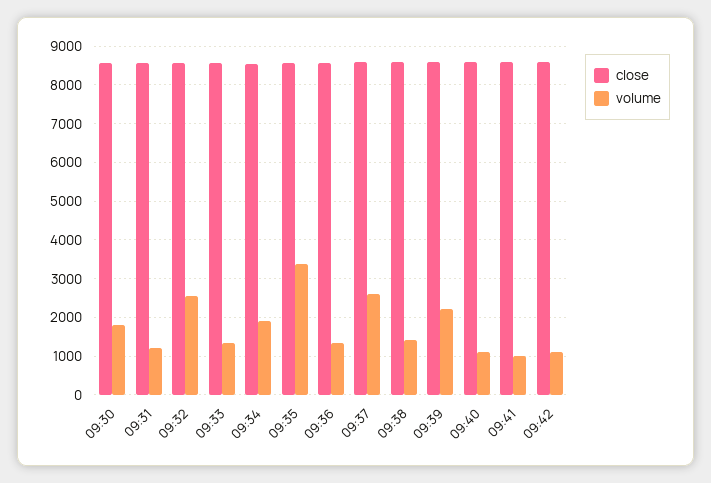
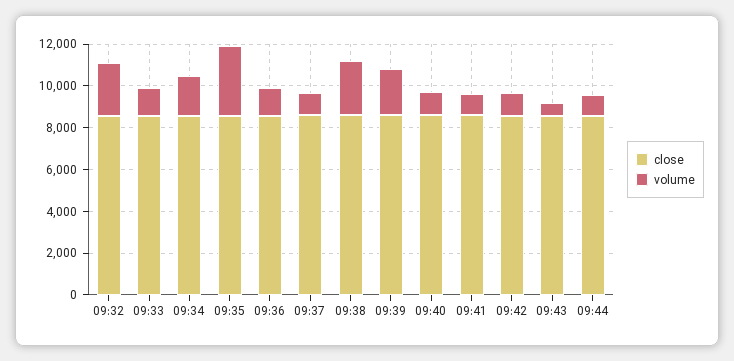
close, 09:30: 8600 -> none
volume, 09:30: 1800 -> none
close, 09:31: 8600 -> none
volume, 09:31: 1200 -> none
volume, 09:37: 2600 -> 1000
volume, 09:38: 1400 -> 2500
close, 09:43: none -> 8500
volume, 09:43: none -> 500
close, 09:44: none -> 8500
volume, 09:44: none -> 1000

